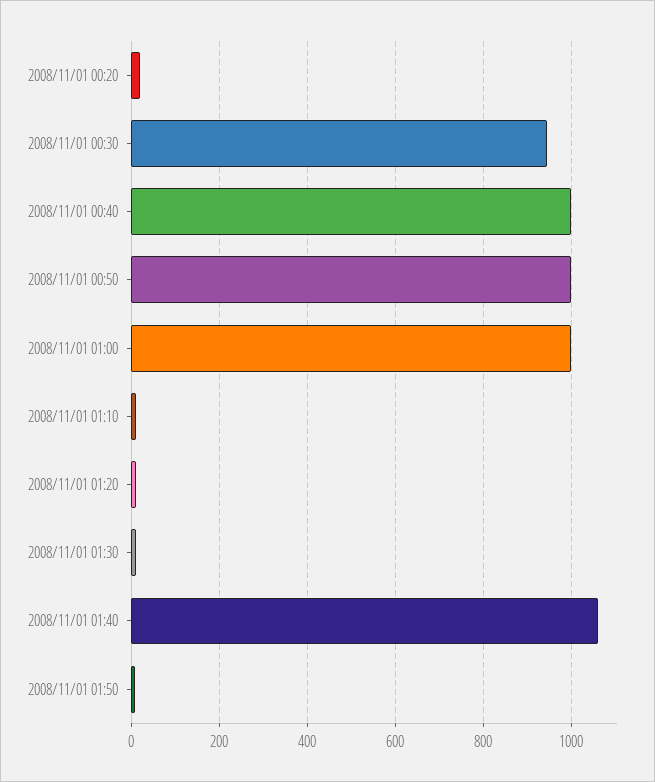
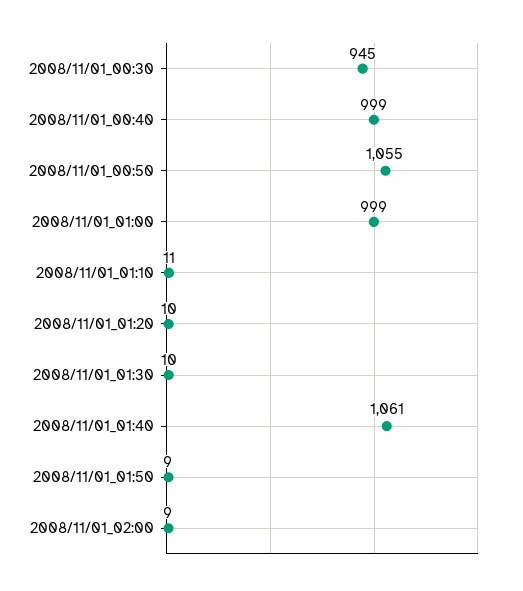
2008/11/01 00:20: 20 -> none
2008/11/01 00:50: 1000 -> 1055
2008/11/01_02:00: none -> 9

